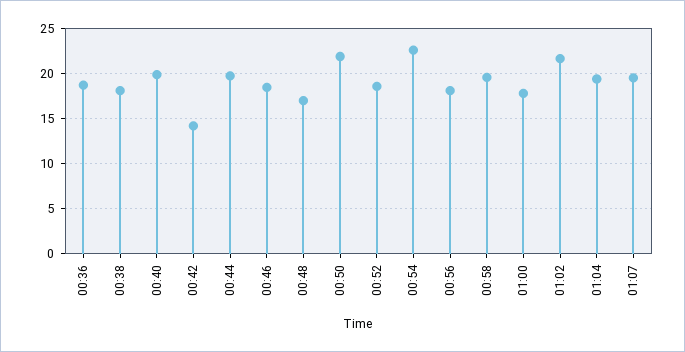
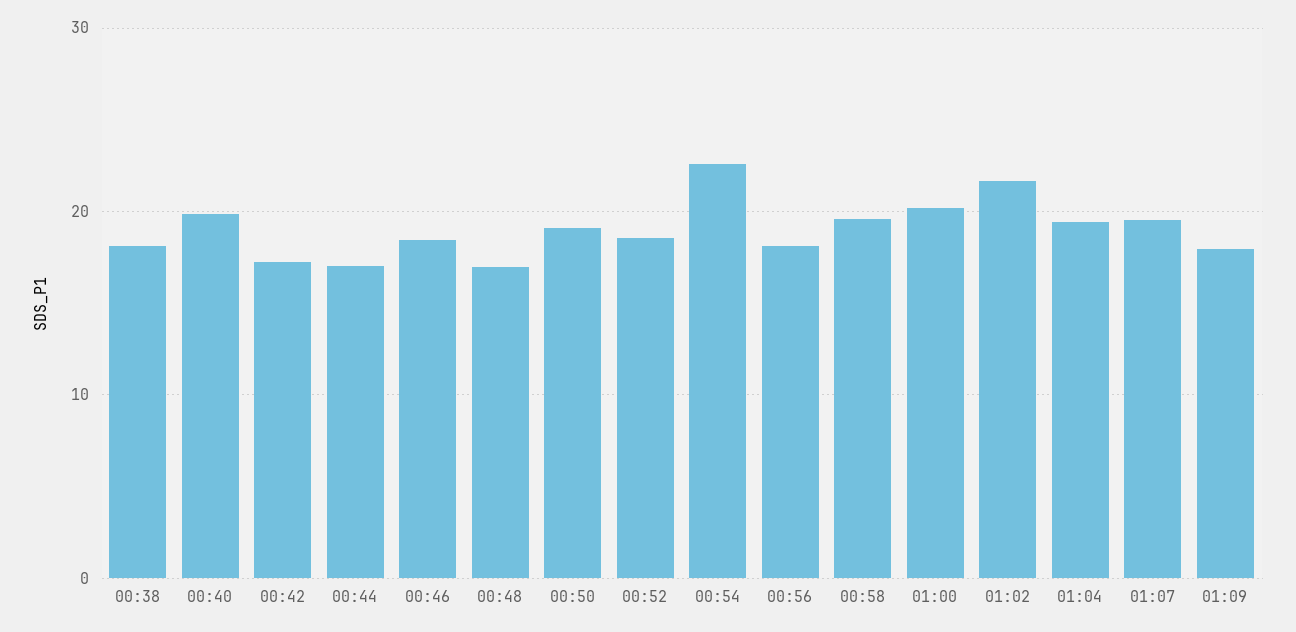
00:36: 19 -> none
00:42: 14 -> 17
00:44: 20 -> 17
00:50: 22 -> 19
01:00: 18 -> 20
01:09: none -> 18

